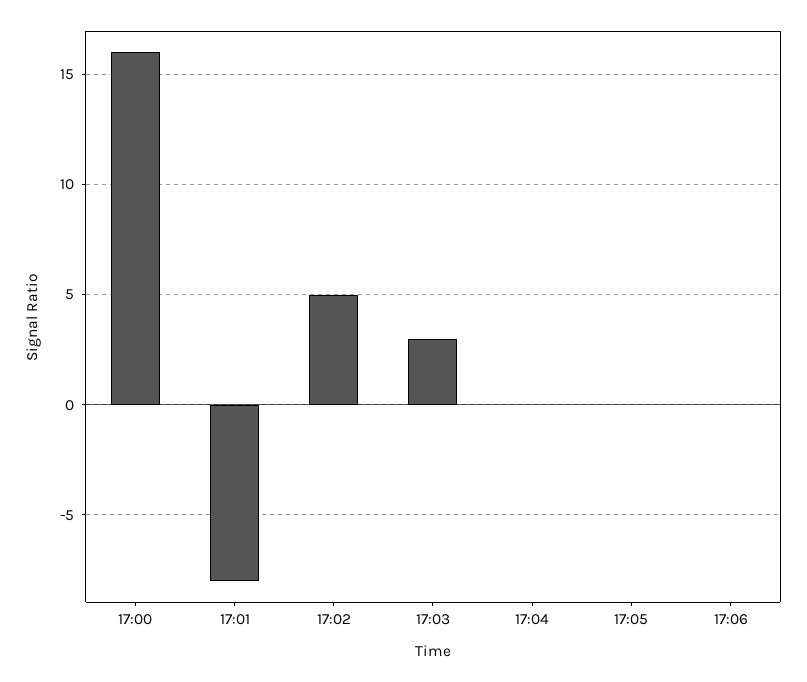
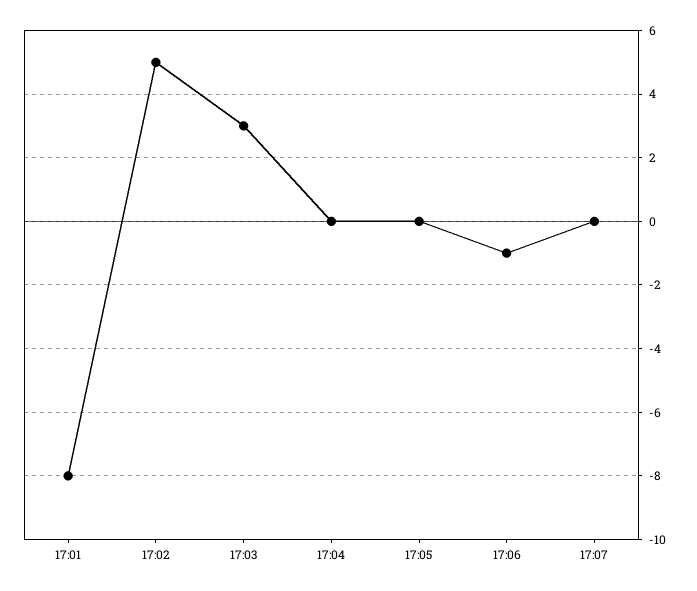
17:00: 16 -> none
17:06: 0 -> -1
17:07: none -> 0

